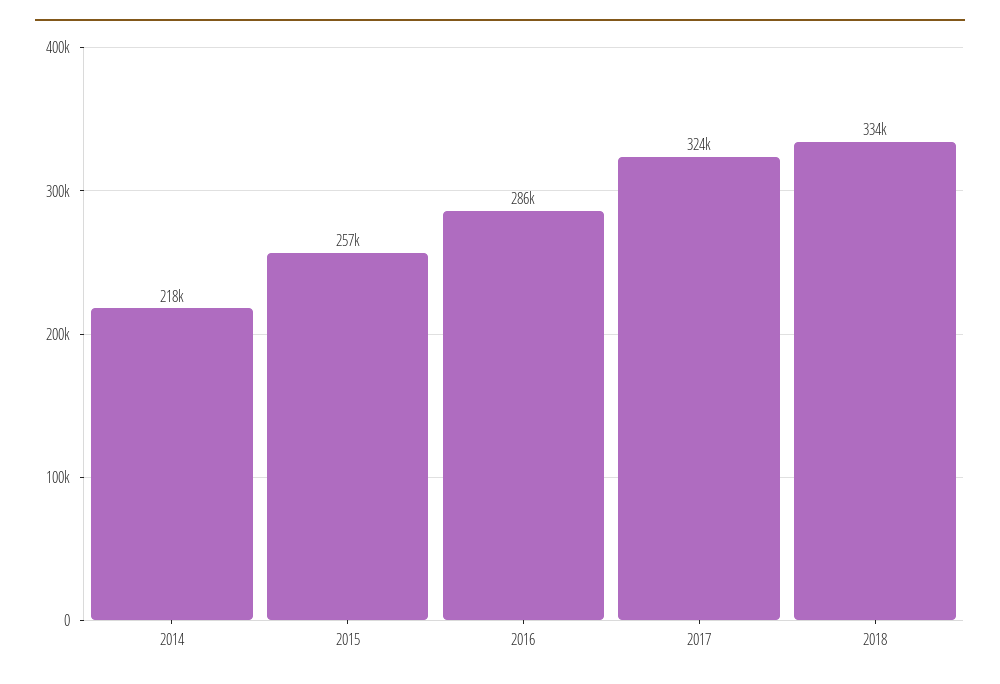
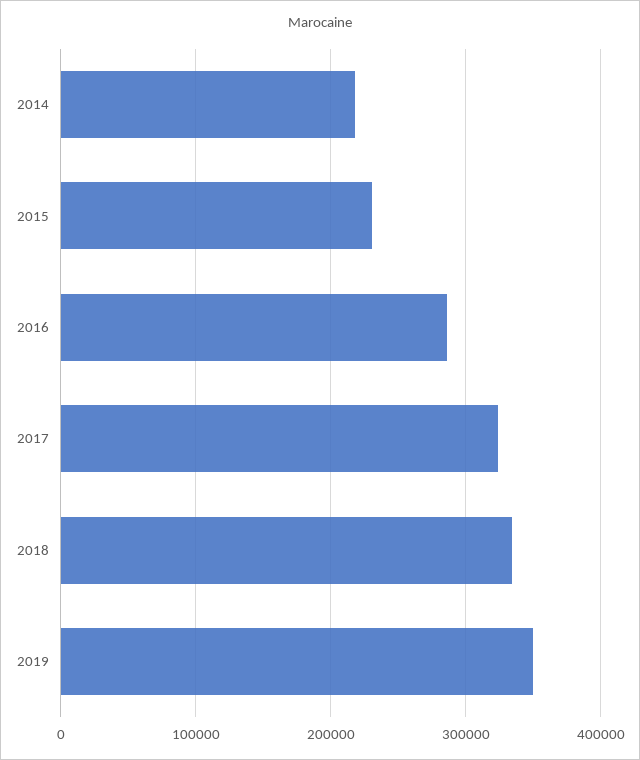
2015: 257000 -> 230000
2019: none -> 350000

